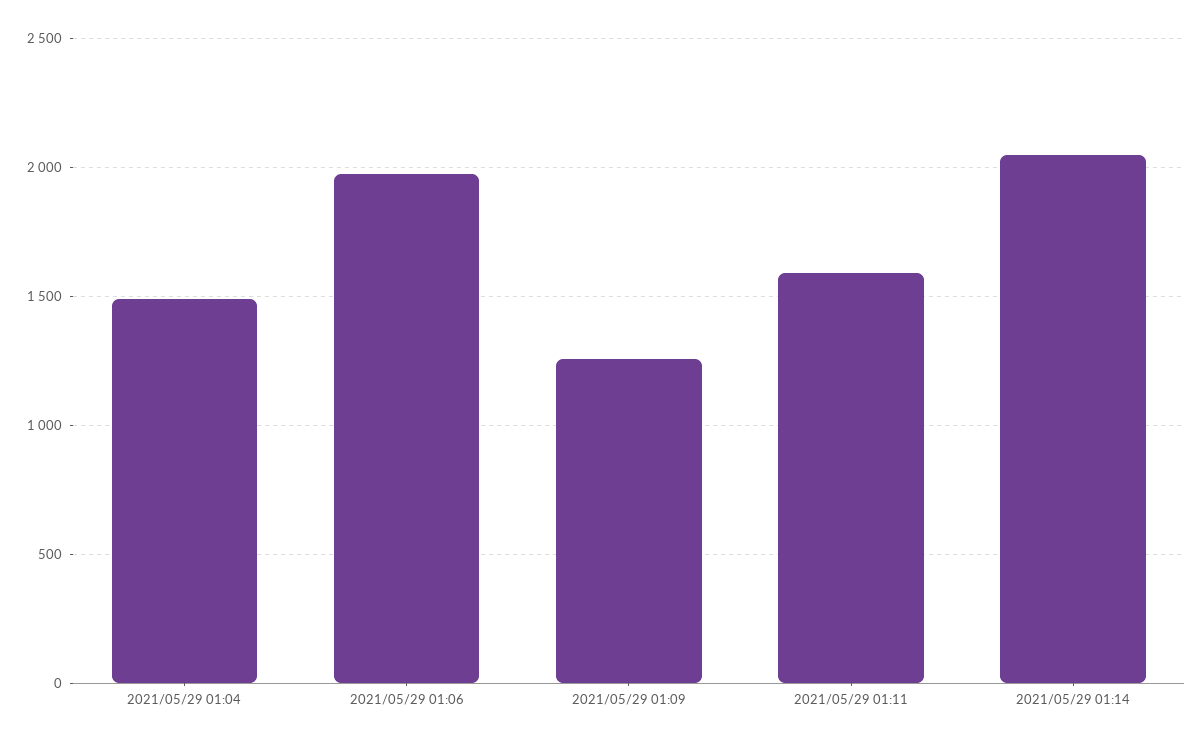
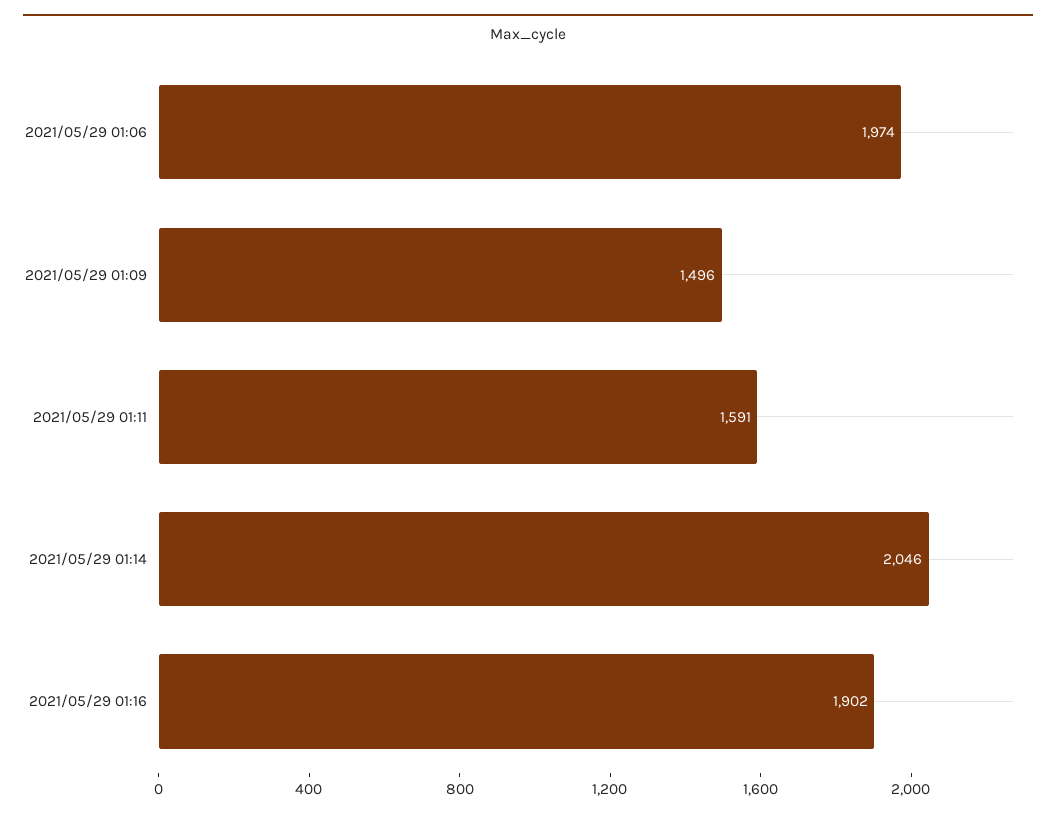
2021/05/29 01:04: 1500 -> none
2021/05/29 01:09: 1250 -> 1496
2021/05/29 01:16: none -> 1902

